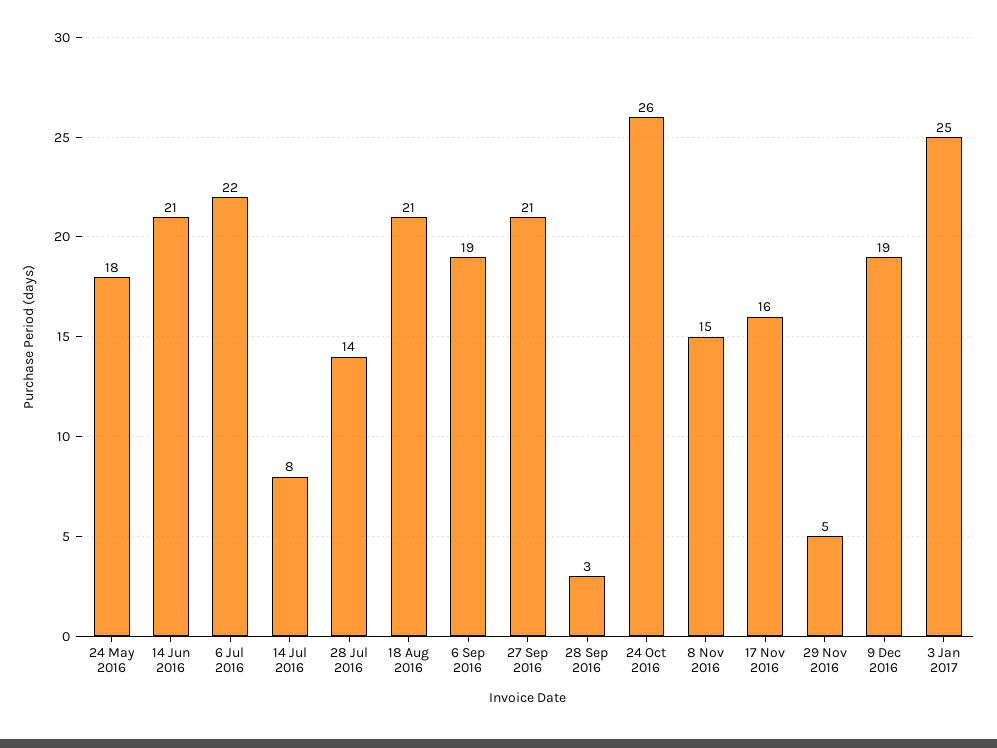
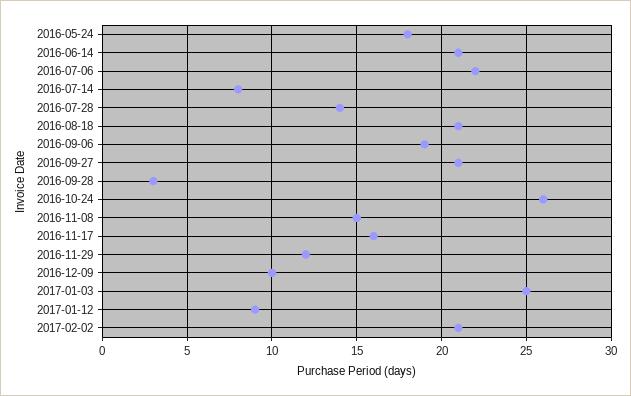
29 Nov 2016: 5 -> 12
9 Dec 2016: 19 -> 10
2017-01-12: none -> 9
2017-02-02: none -> 21

